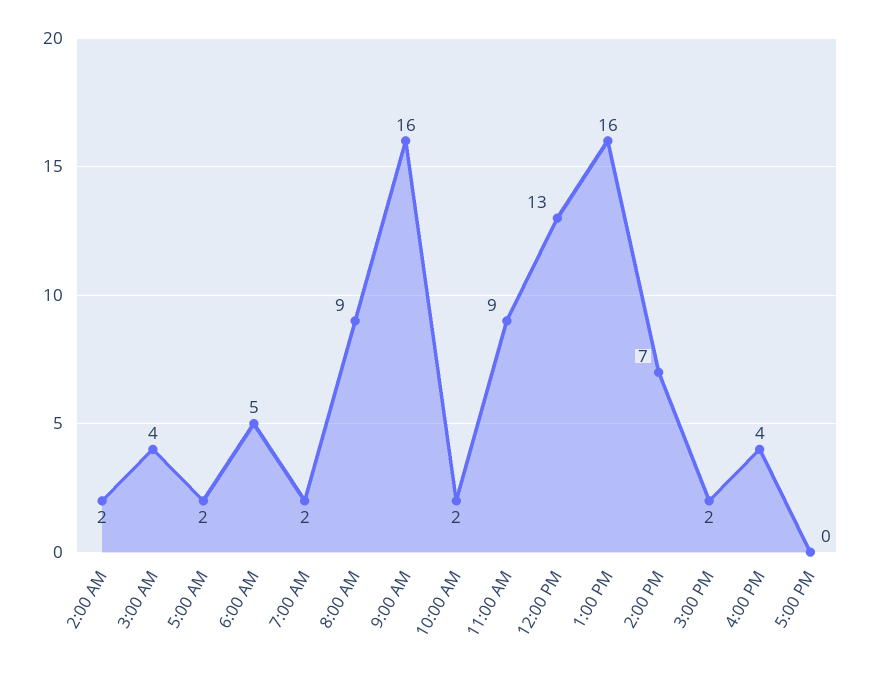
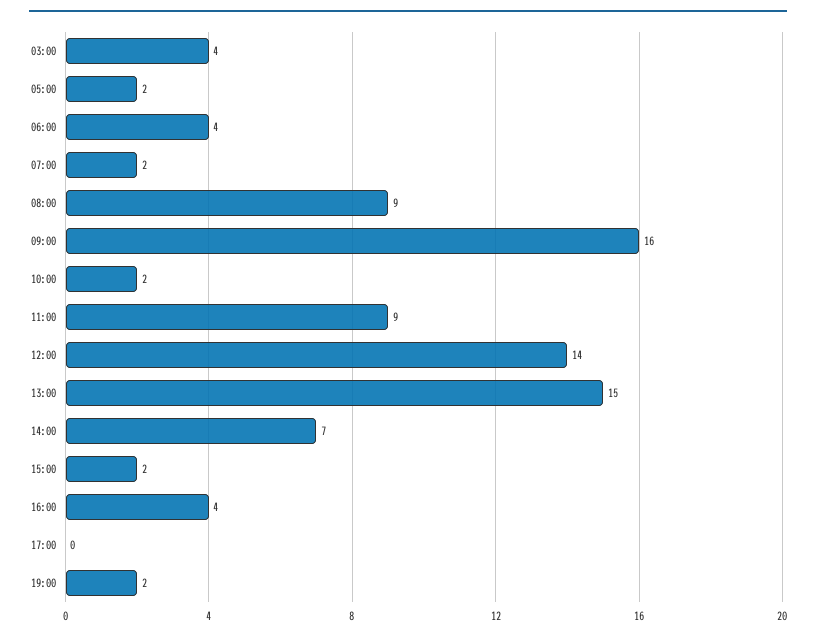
2:00 AM: 2 -> none
6:00 AM: 5 -> 4
12:00 PM: 13 -> 14
1:00 PM: 16 -> 15
19:00: none -> 2

